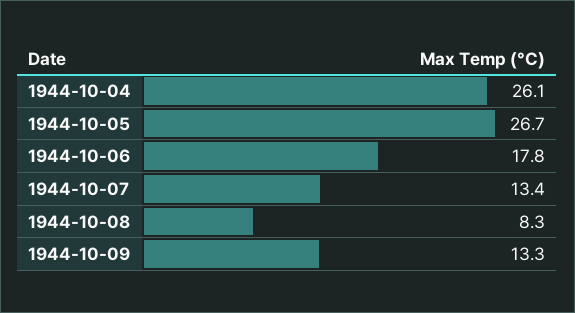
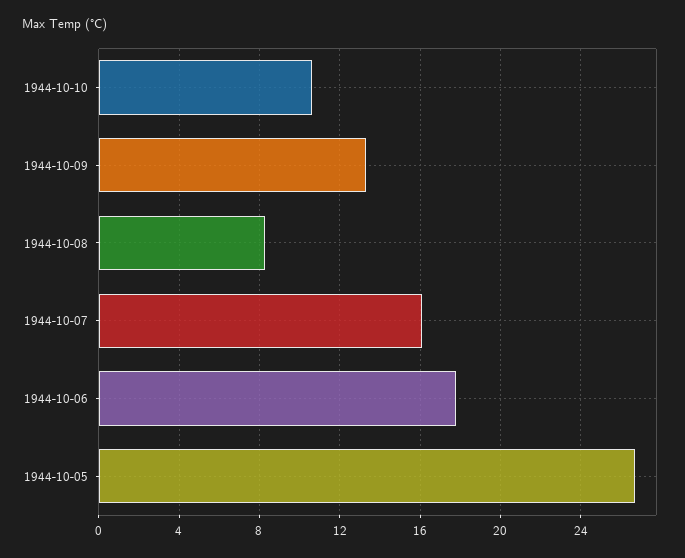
1944-10-04: 26.1 -> none
1944-10-07: 13.4 -> 16
1944-10-10: none -> 10.5

